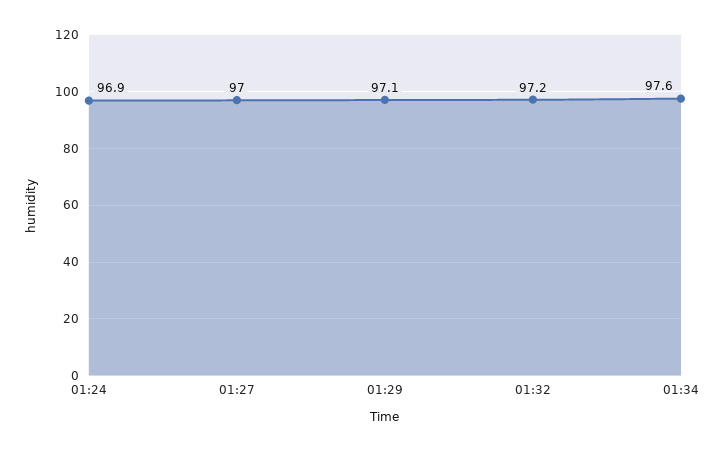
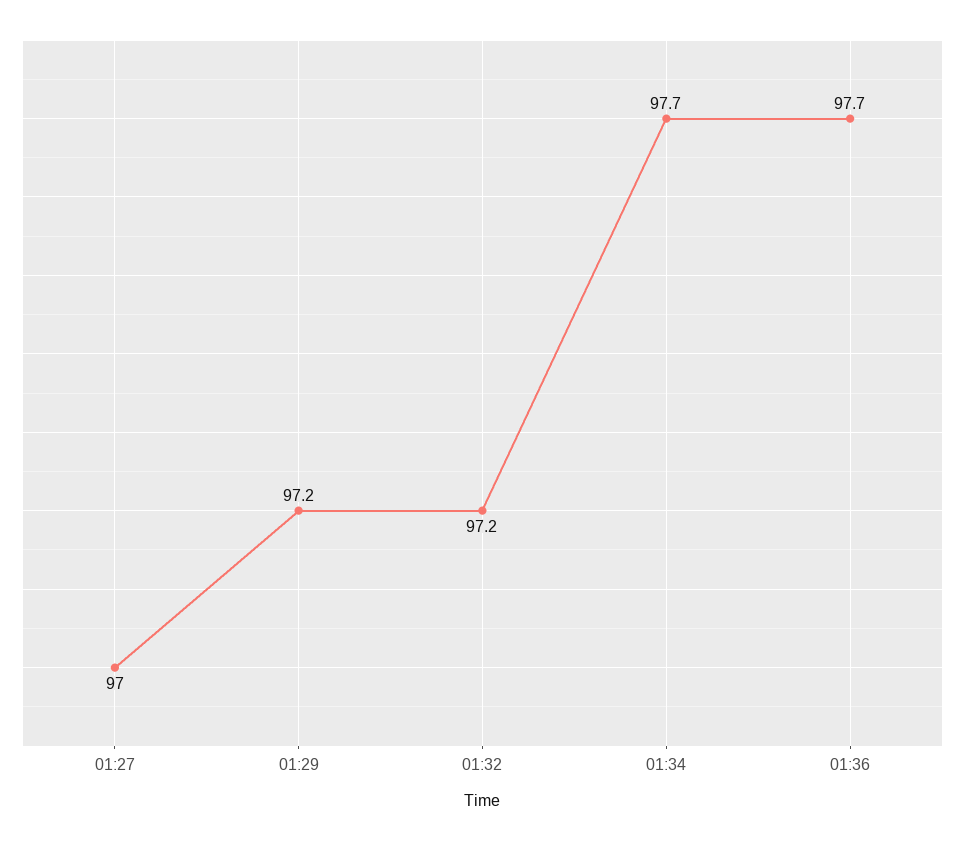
01:24: 96.9 -> none
01:29: 97.1 -> 97.2
01:34: 97.6 -> 97.7
01:36: none -> 97.7

